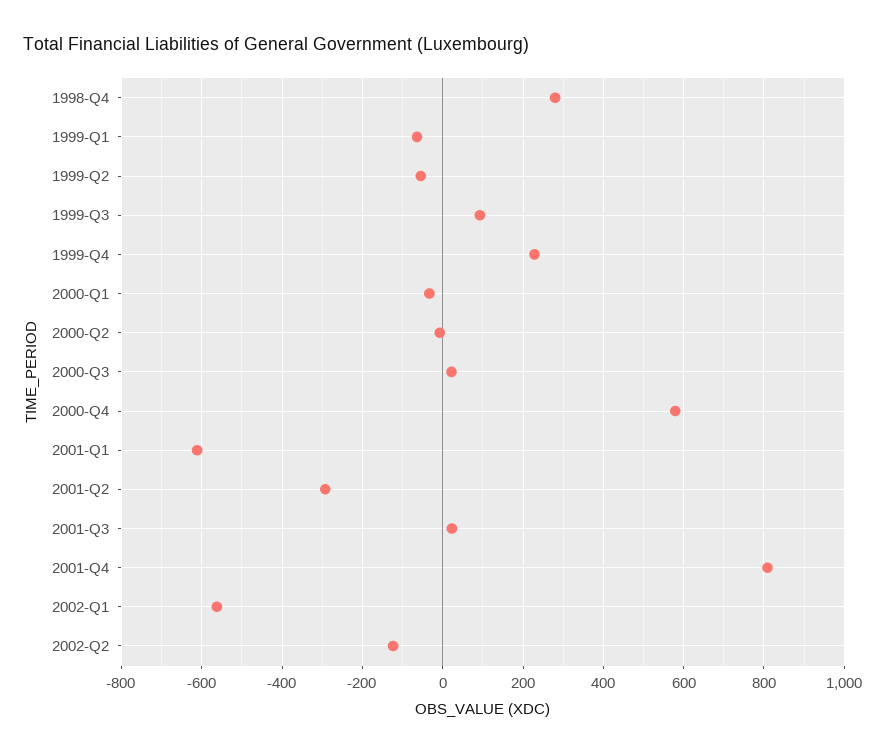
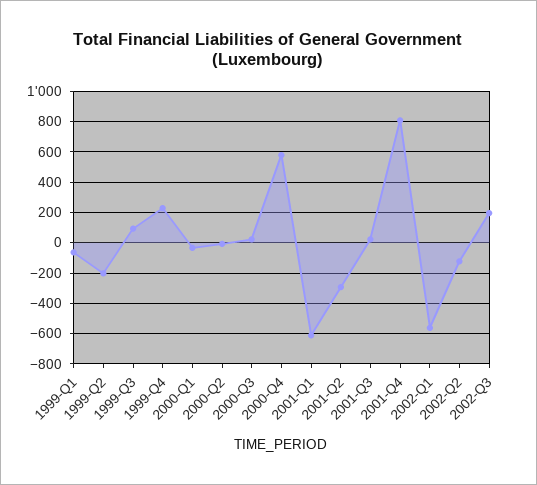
1998-Q4: 280 -> none
1999-Q2: -60 -> -200
2002-Q3: none -> 200

